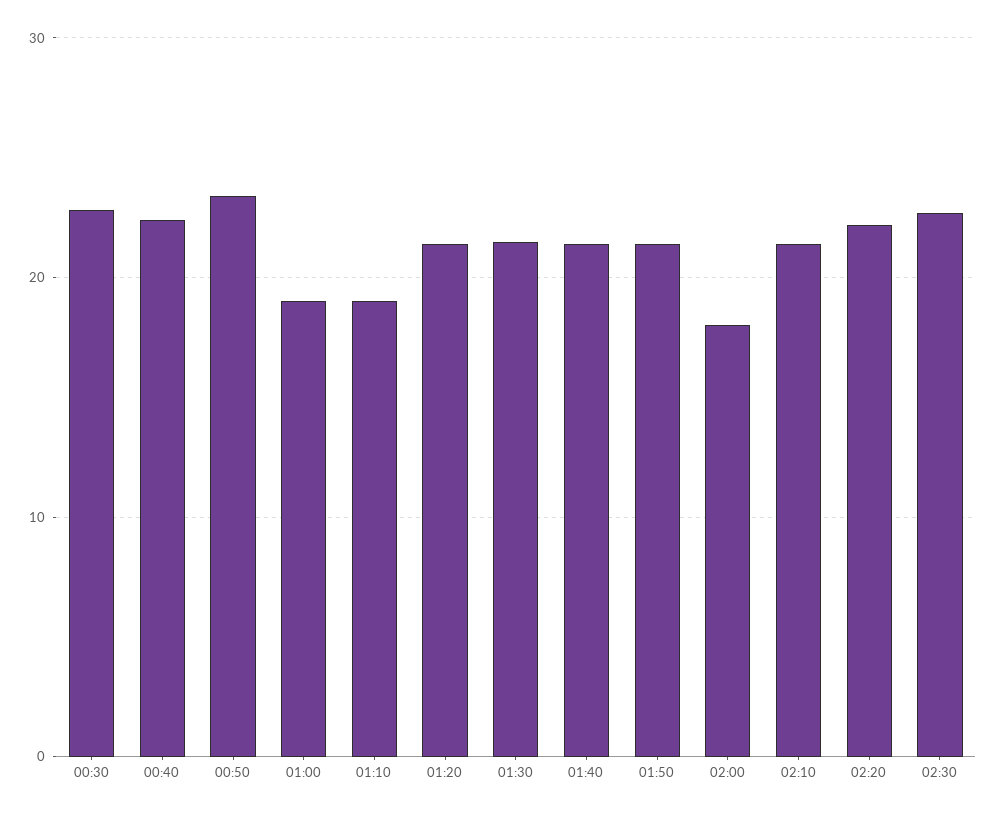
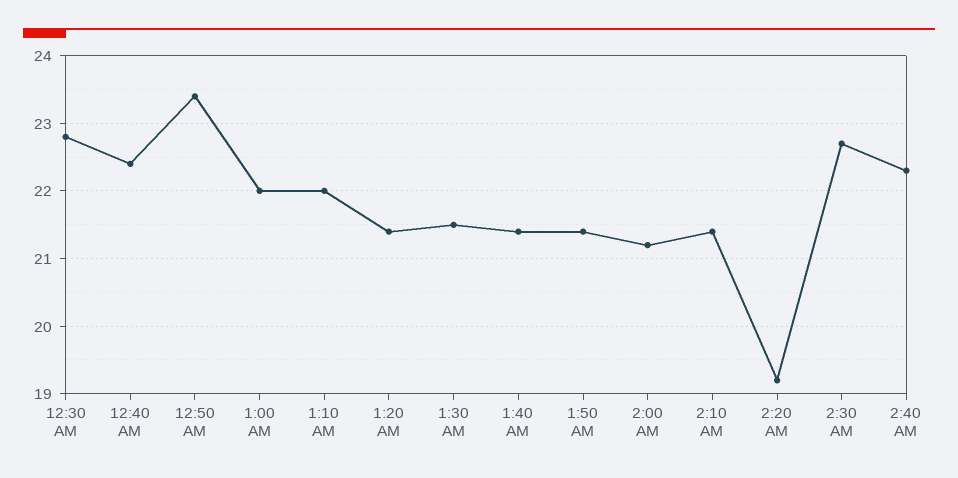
01:00: 19 -> 22
01:10: 19 -> 22
02:00: 18 -> 21.2
02:20: 22 -> 19.2
2:40 AM: none -> 22.3

